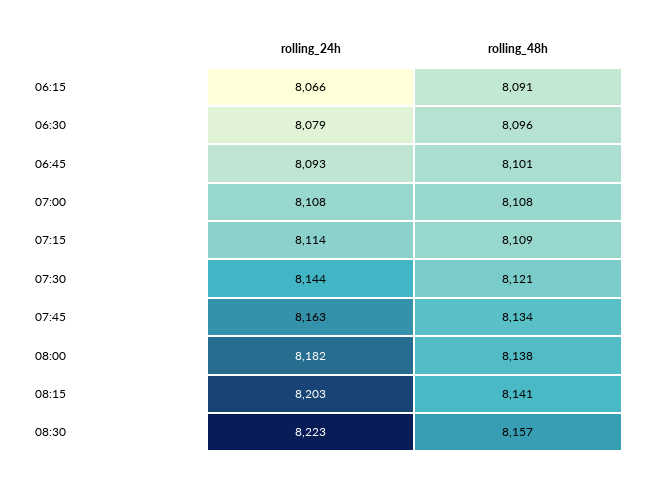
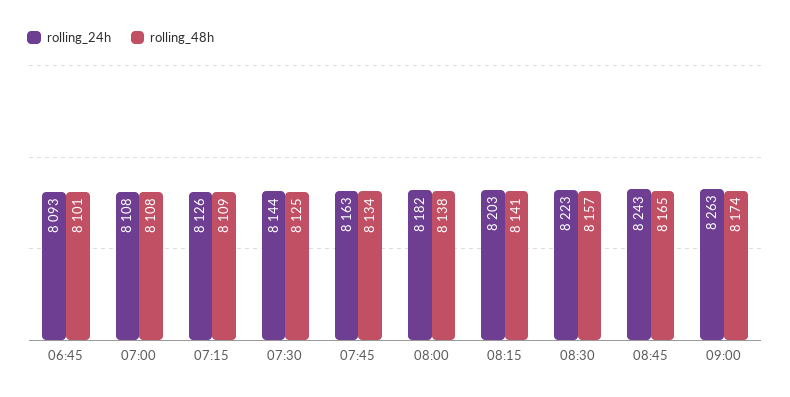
rolling_24h, 06:15: 8066 -> none
rolling_48h, 06:15: 8091 -> none
rolling_24h, 06:30: 8079 -> none
rolling_48h, 06:30: 8096 -> none
rolling_24h, 07:15: 8114 -> 8126
rolling_48h, 07:30: 8121 -> 8125
rolling_24h, 08:45: none -> 8243
rolling_48h, 08:45: none -> 8165
rolling_24h, 09:00: none -> 8263
rolling_48h, 09:00: none -> 8174

